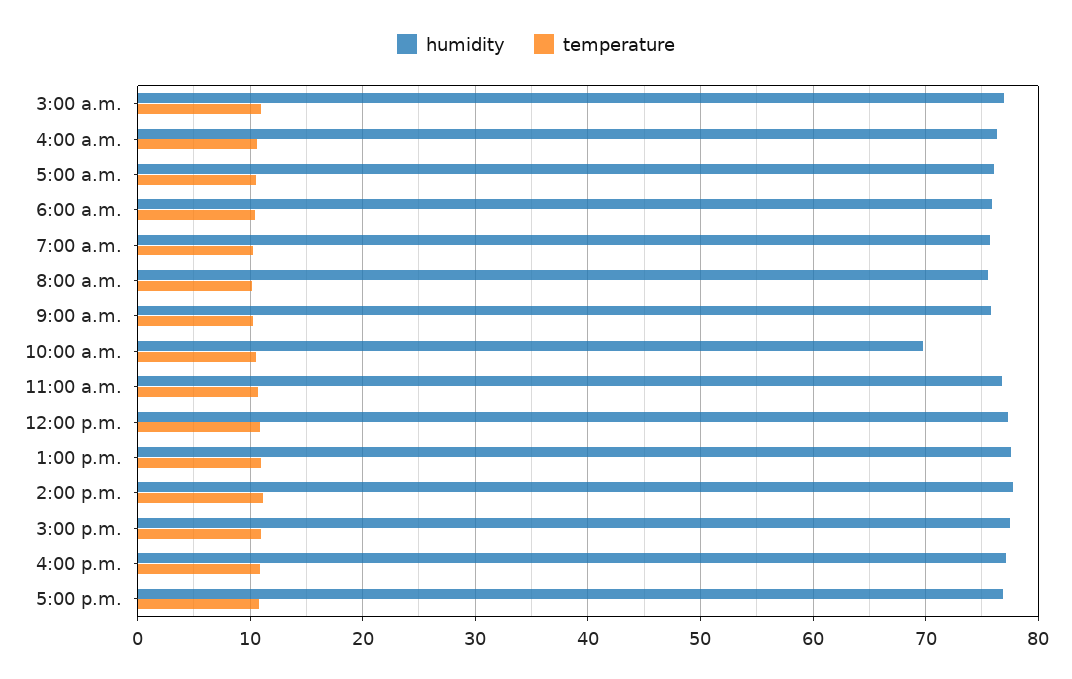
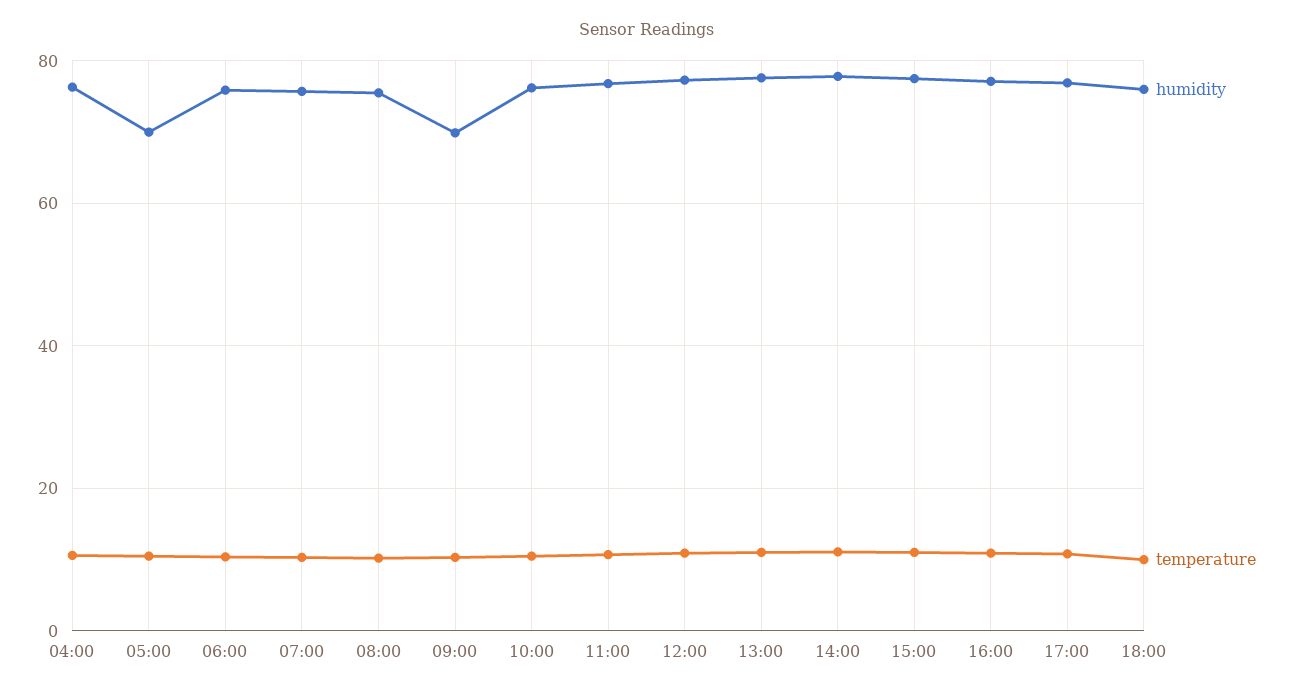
humidity, 3:00 a.m.: 77 -> none
temperature, 3:00 a.m.: 11 -> none
humidity, 5:00 a.m.: 76 -> 70
humidity, 9:00 a.m.: 76 -> 70
humidity, 10:00 a.m.: 70 -> 76
humidity, 18:00: none -> 76
temperature, 18:00: none -> 10

